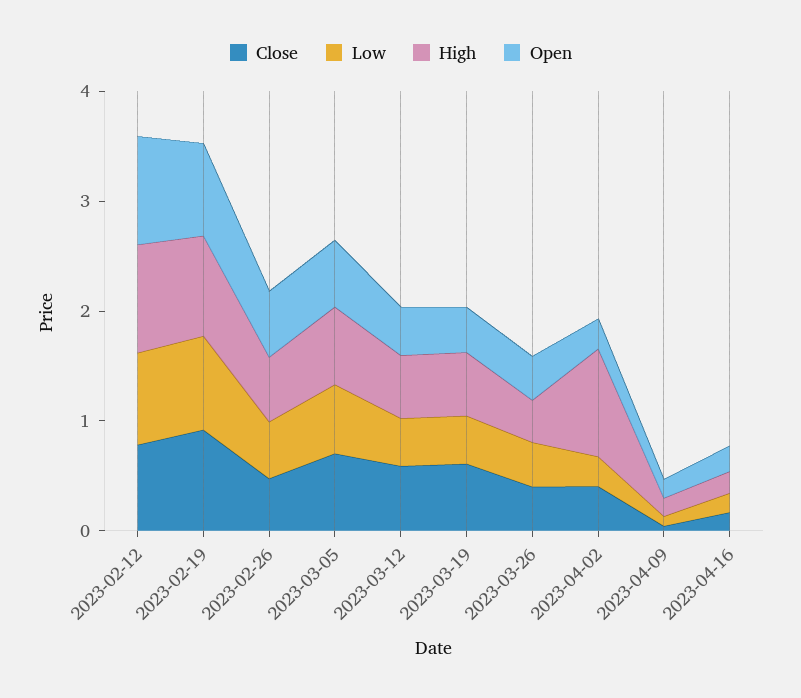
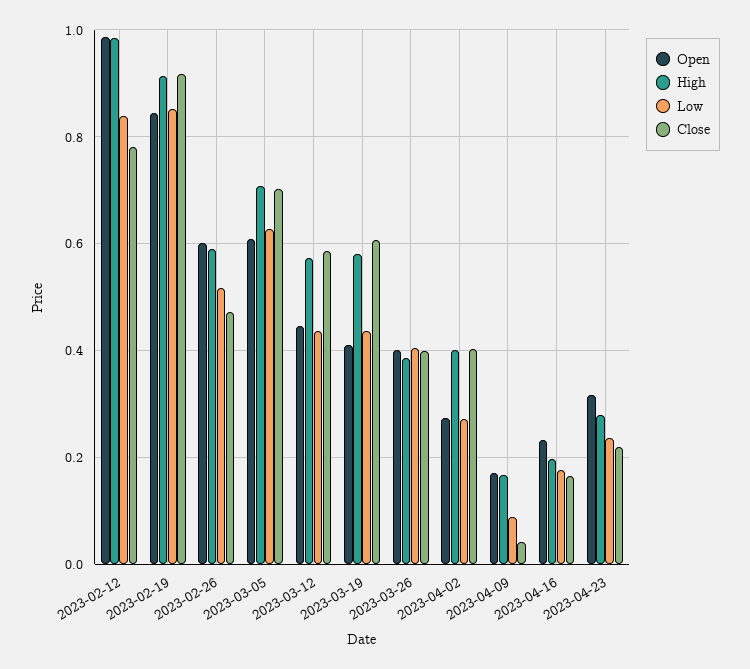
High, 2023-04-02: 1 -> 0.4
Open, 2023-04-23: none -> 0.32
High, 2023-04-23: none -> 0.28
Low, 2023-04-23: none -> 0.24
Close, 2023-04-23: none -> 0.22

